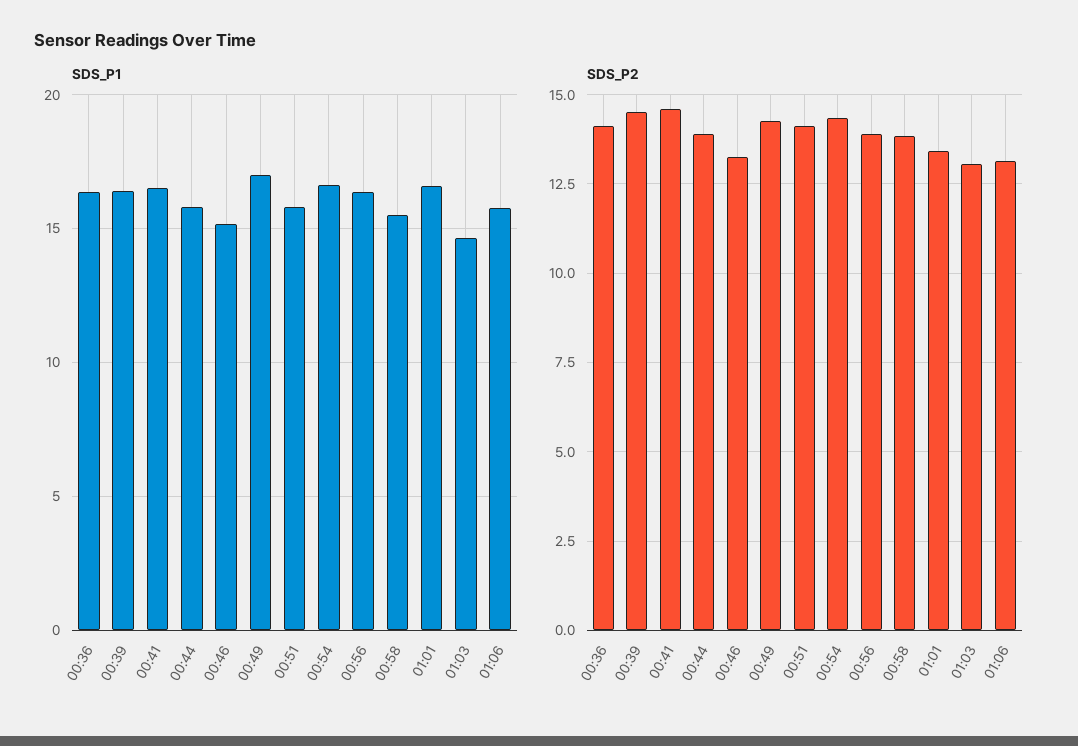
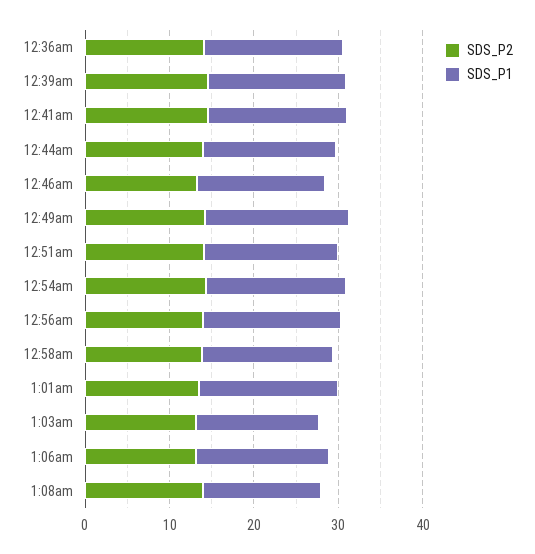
SDS_P2, 1:08am: none -> 14
SDS_P1, 1:08am: none -> 14

